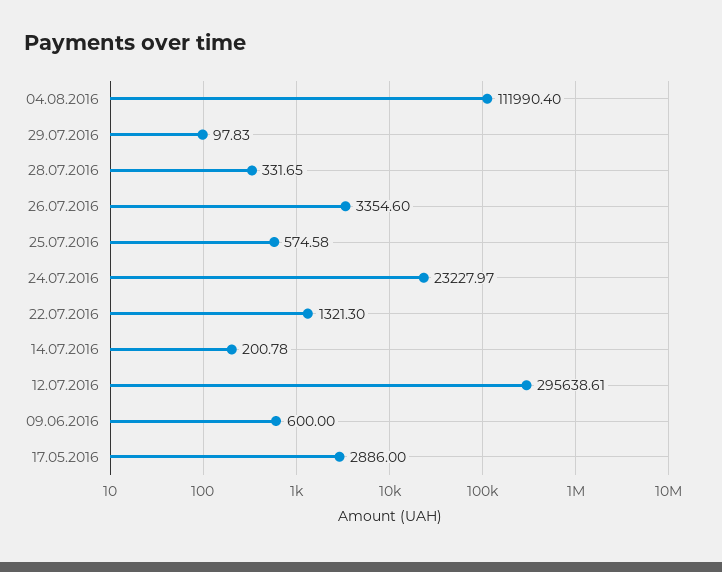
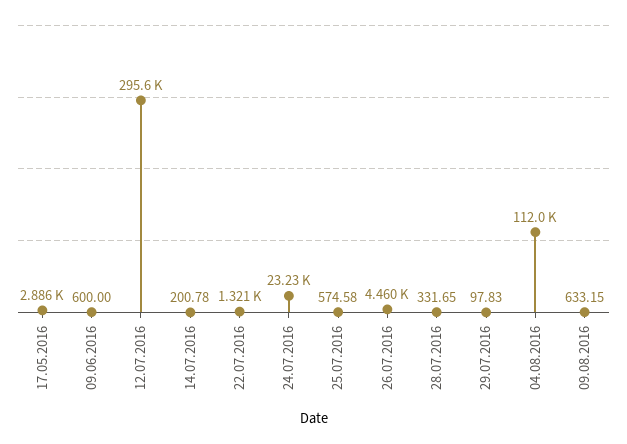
26.07.2016: 3354.6 -> 4460
09.08.2016: none -> 633.15

